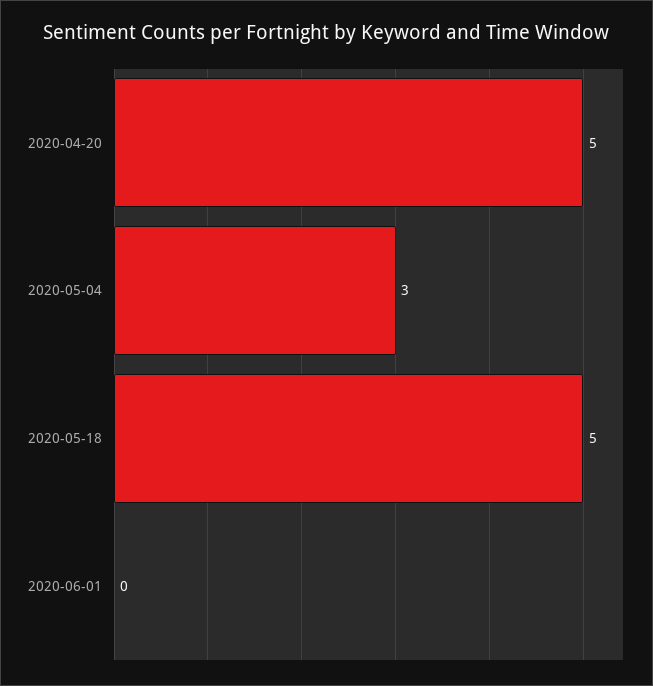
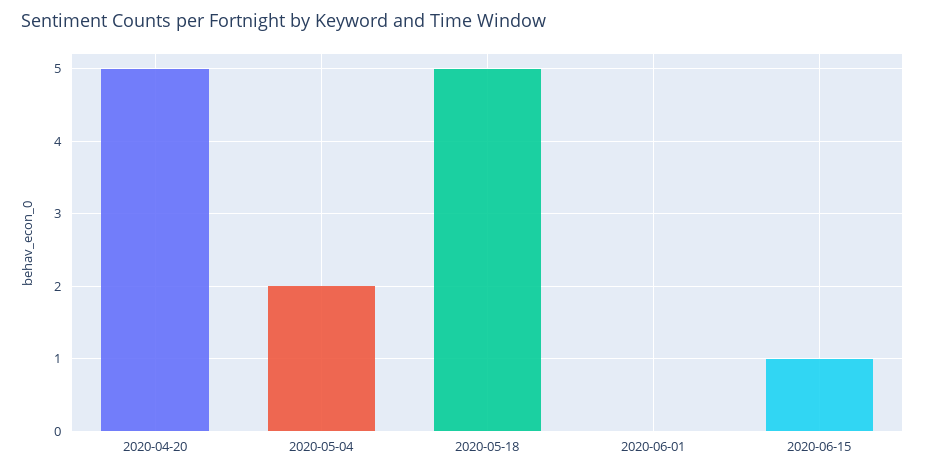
2020-05-04: 3 -> 2
2020-06-15: none -> 1

